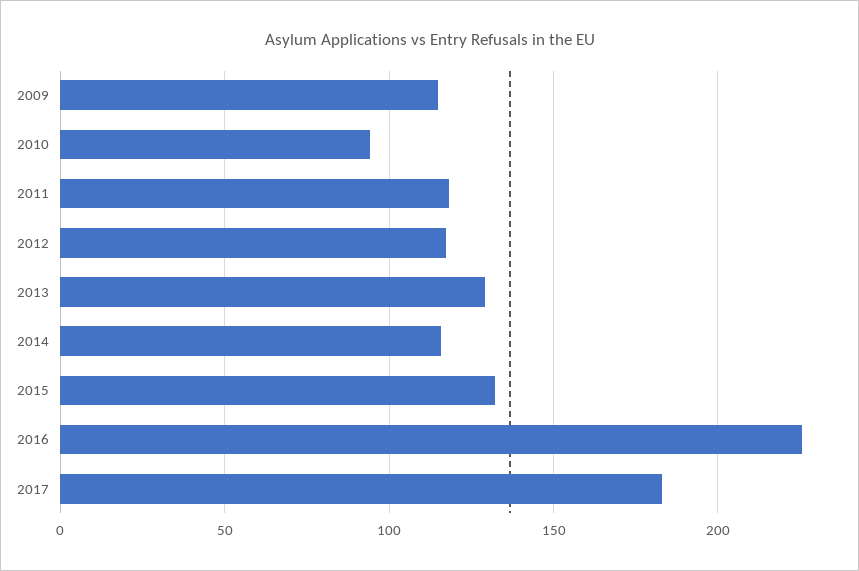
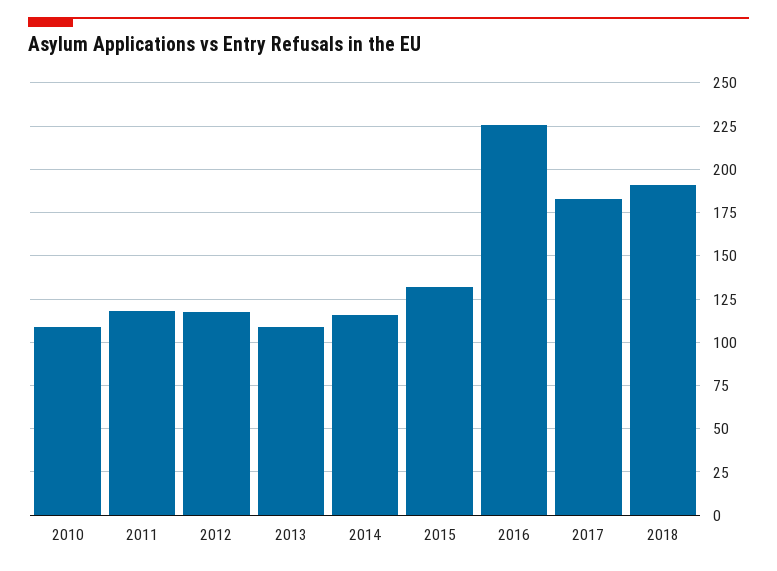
2009: 115 -> none
2010: 95 -> 110
2013: 130 -> 110
2018: none -> 190

